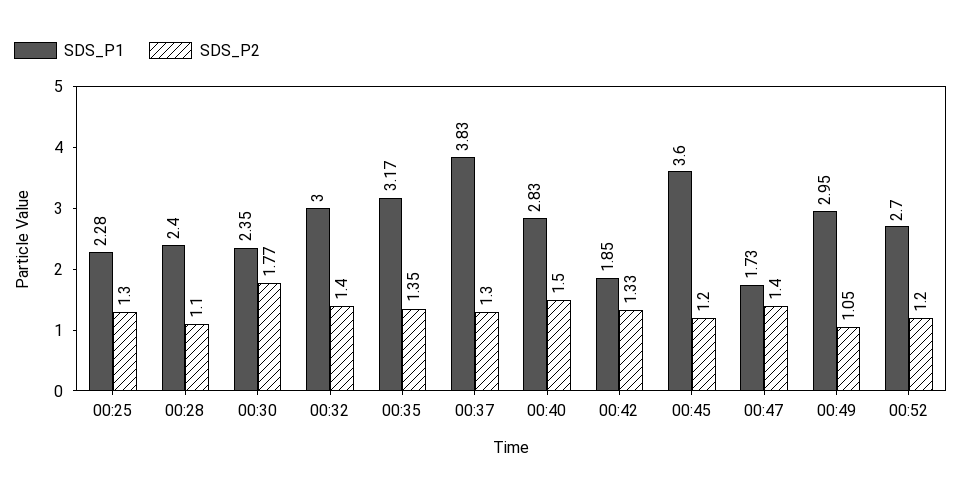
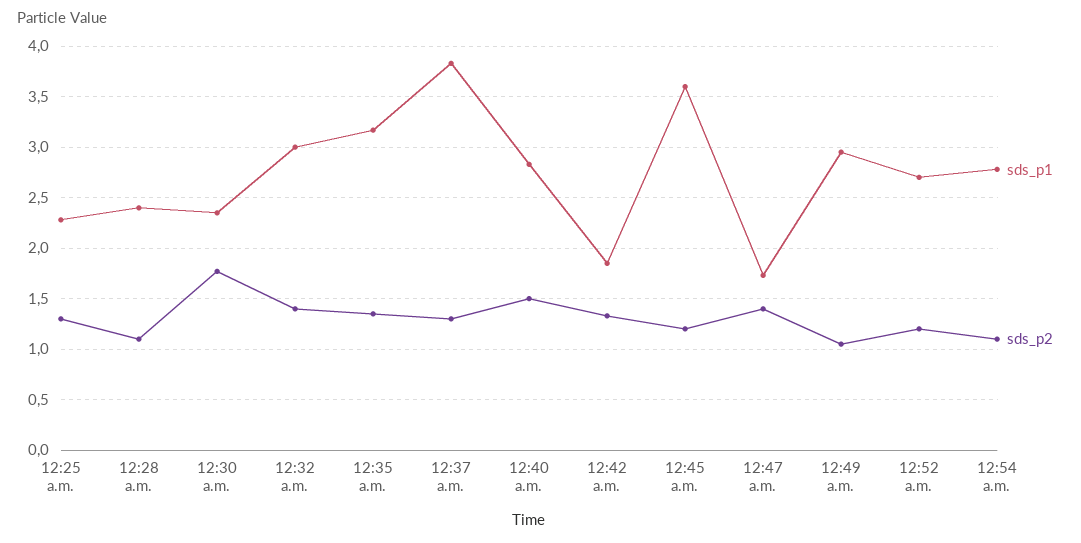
SDS_P1, 12:54 a.m.: none -> 2.8
SDS_P2, 12:54 a.m.: none -> 1.1

